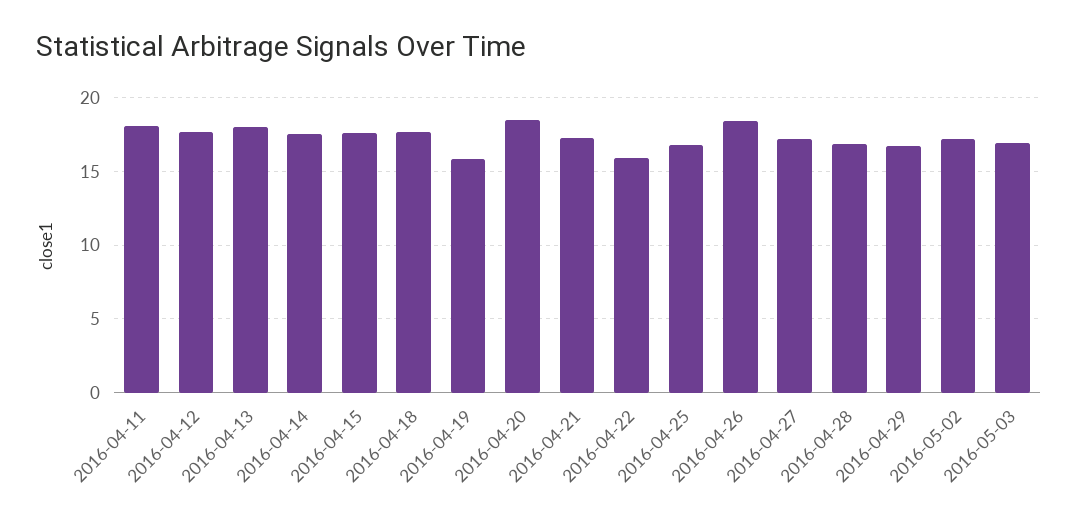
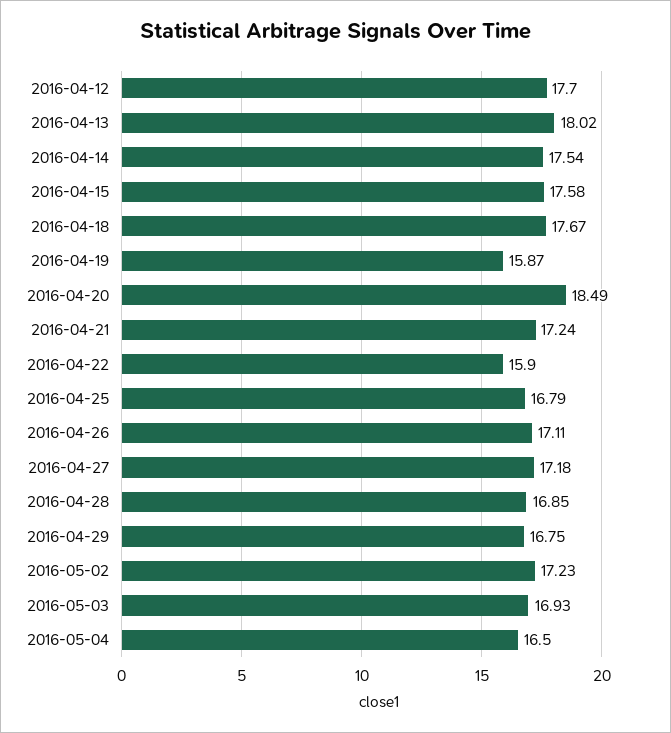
2016-04-11: 18 -> none
2016-04-26: 18.5 -> 17.11
2016-05-04: none -> 16.5

